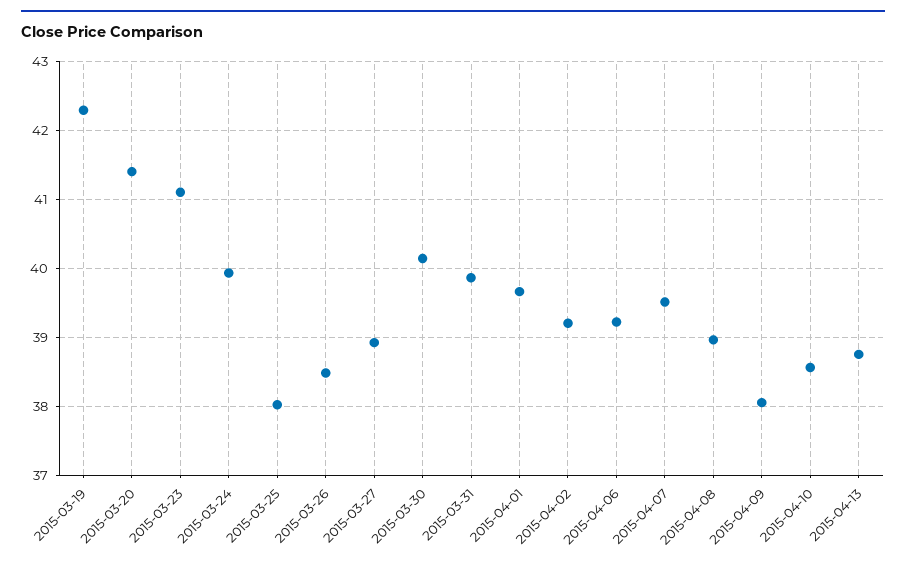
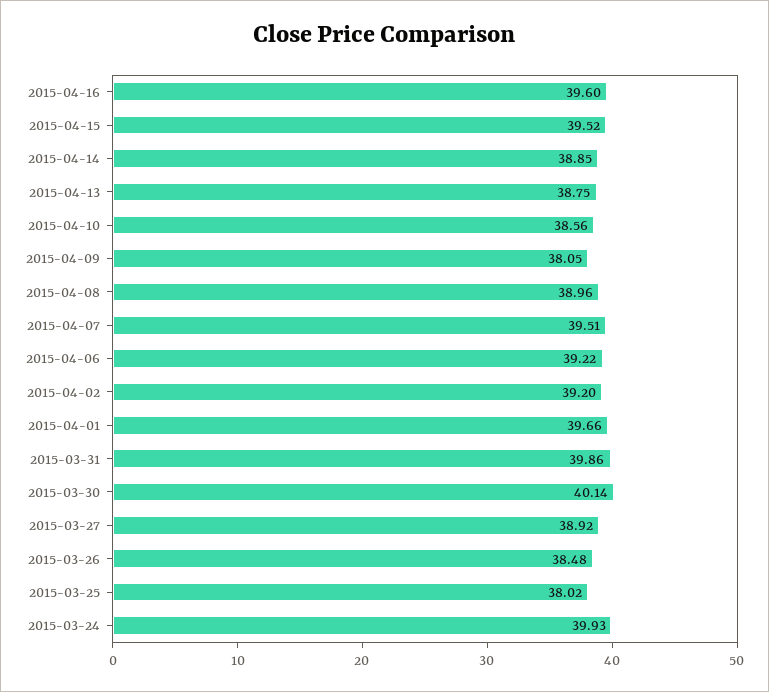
2015-03-19: 42.3 -> none
2015-03-20: 41.4 -> none
2015-03-23: 41.1 -> none
2015-04-16: none -> 39.6
2015-04-15: none -> 39.52
2015-04-14: none -> 38.85

